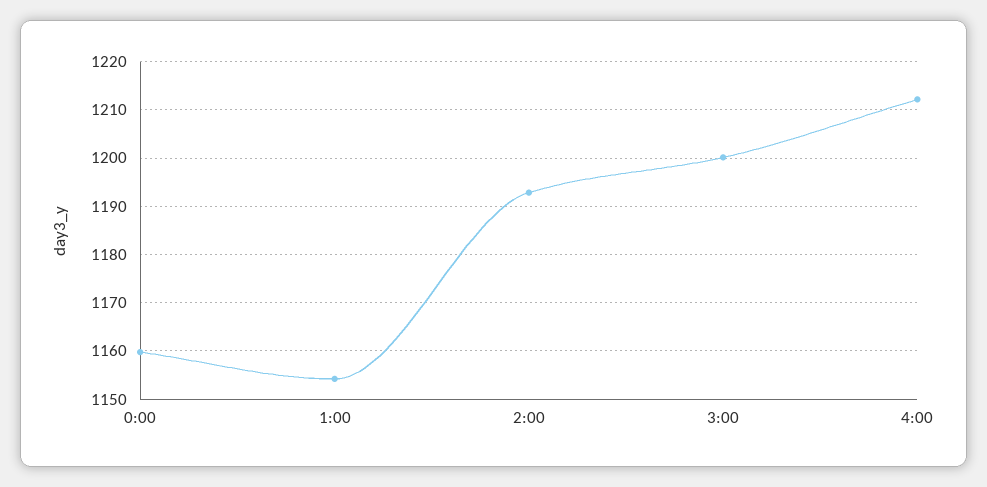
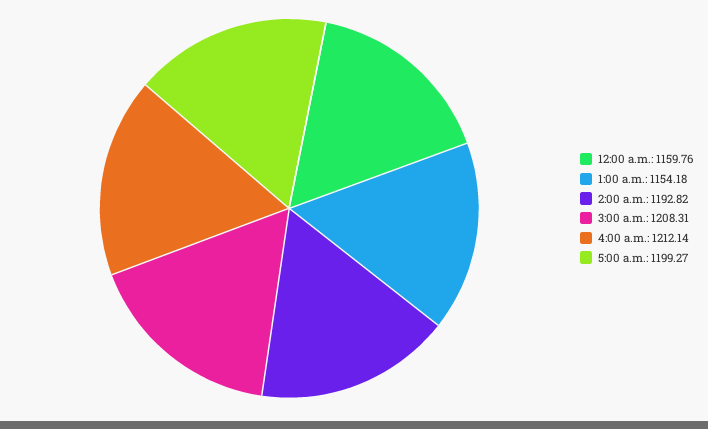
3:00: 1200 -> 1208.31
5:00 a.m.: none -> 1199.27

